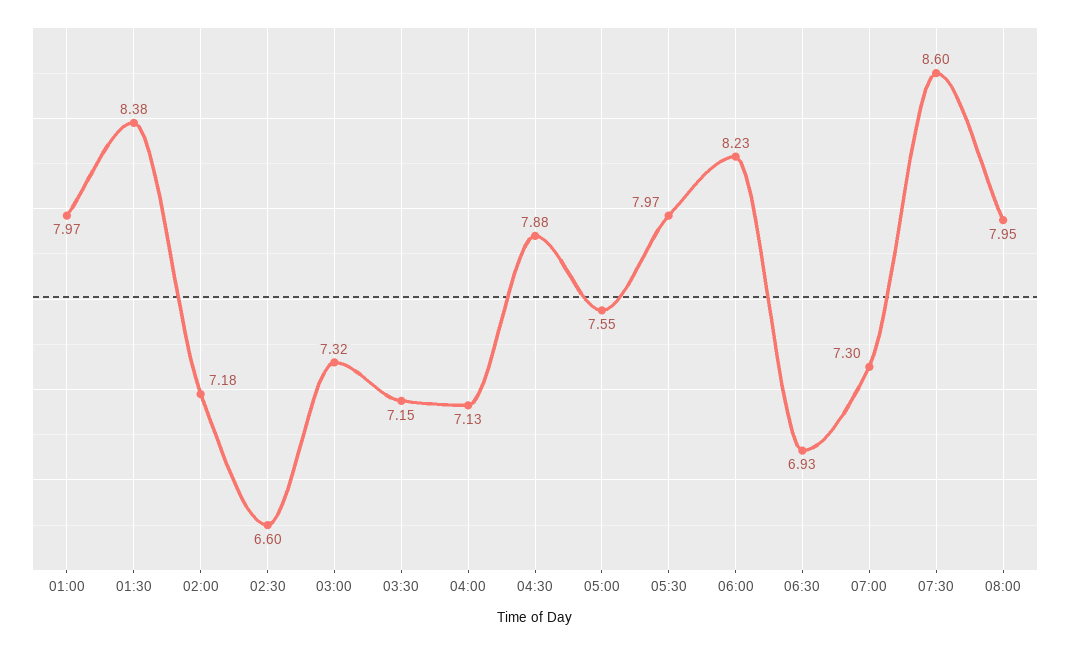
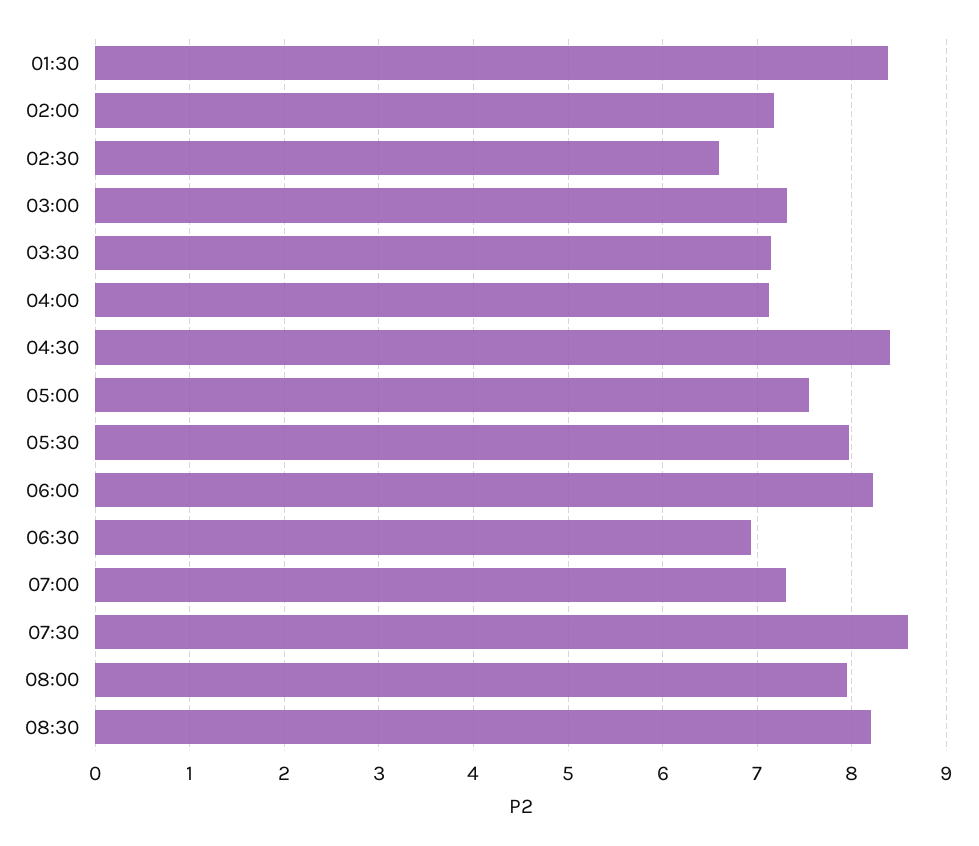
01:00: 7.97 -> none
04:30: 7.88 -> 8.4
08:30: none -> 8.2

